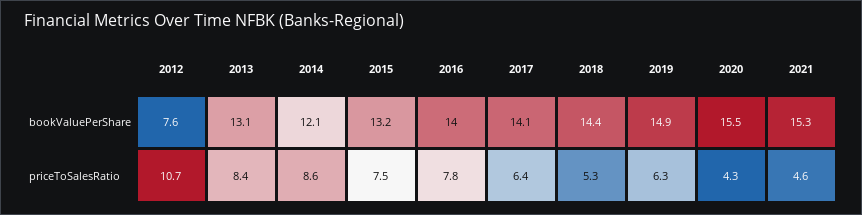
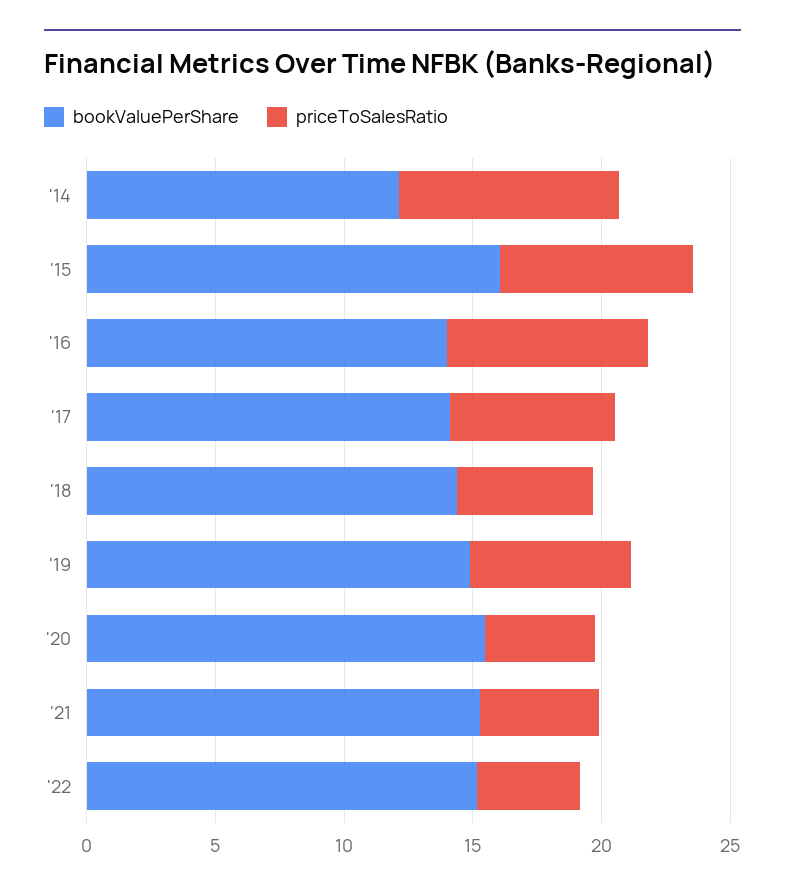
bookValuePerShare, 2012: 7.6 -> none
bookValuePerShare, 2013: 13.1 -> none
bookValuePerShare, 2015: 13.2 -> 16
priceToSalesRatio, 2012: 10.7 -> none
priceToSalesRatio, 2013: 8.4 -> none
bookValuePerShare, '22: none -> 15
priceToSalesRatio, '22: none -> 4

